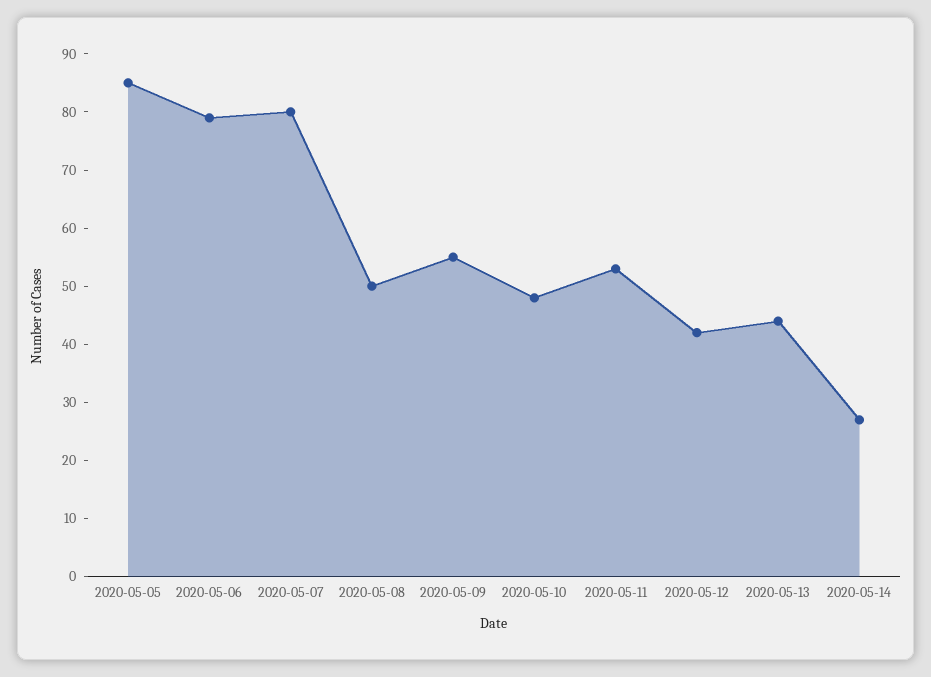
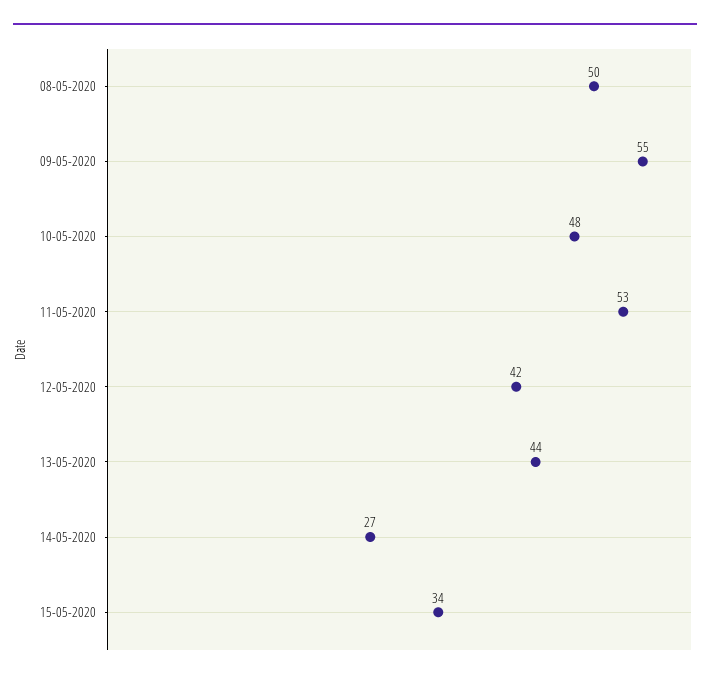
2020-05-05: 85 -> none
2020-05-06: 80 -> none
2020-05-07: 80 -> none
15-05-2020: none -> 34

